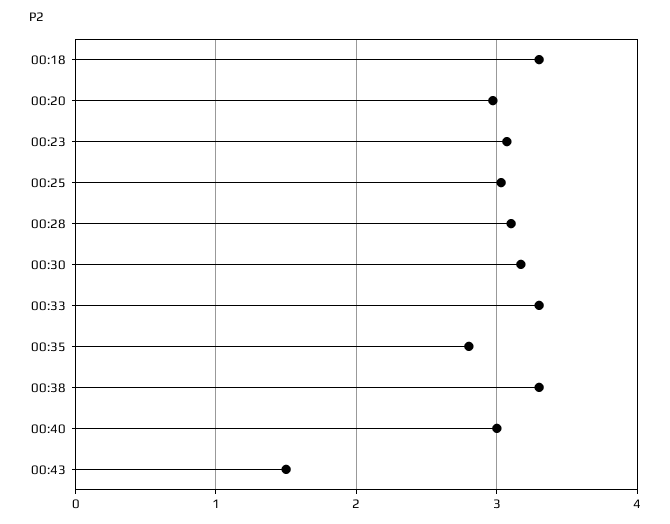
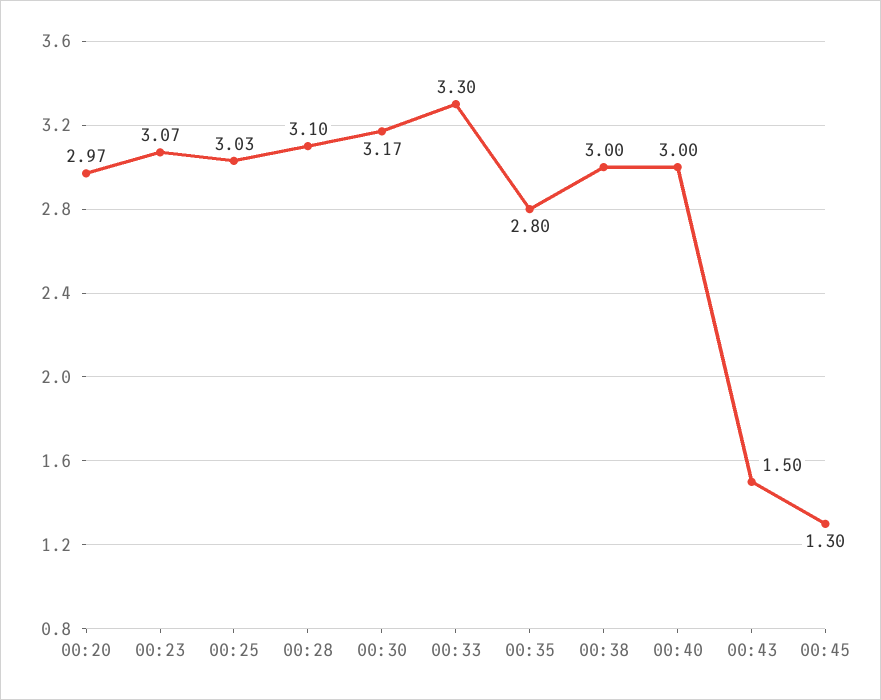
00:18: 3.3 -> none
00:38: 3.3 -> 3
00:45: none -> 1.3

